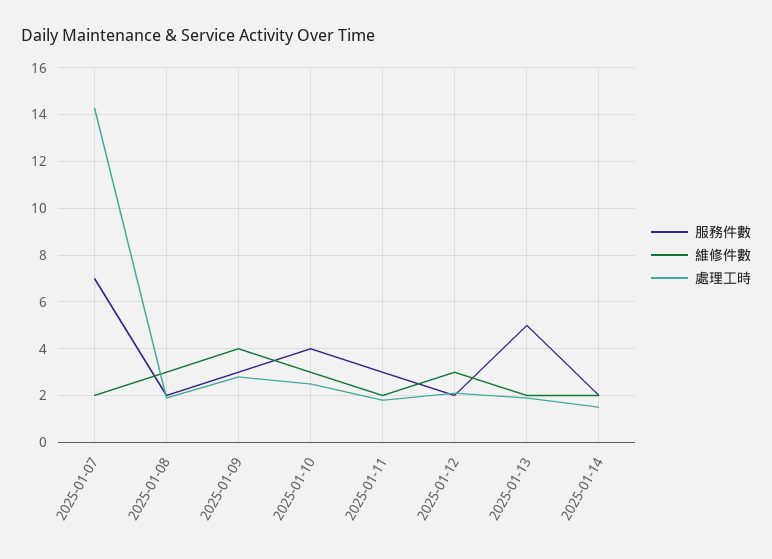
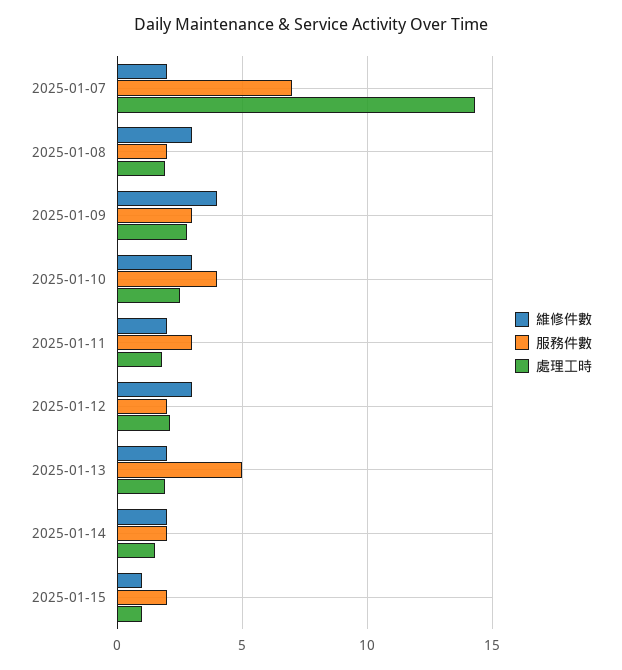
維修件數, 2025-01-15: none -> 1
服務件數, 2025-01-15: none -> 2
處理工時, 2025-01-15: none -> 1

